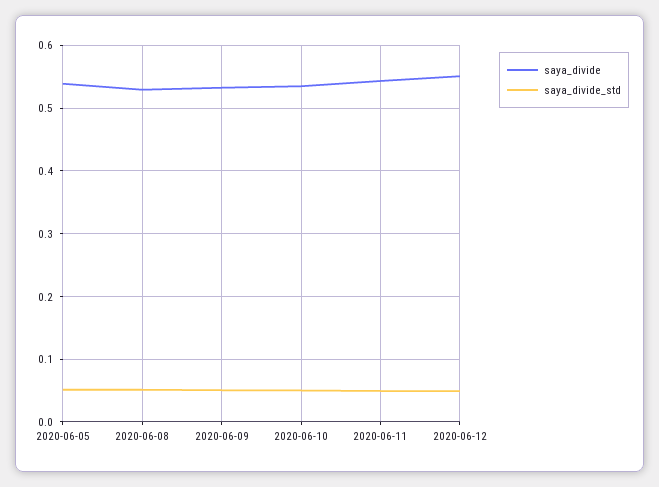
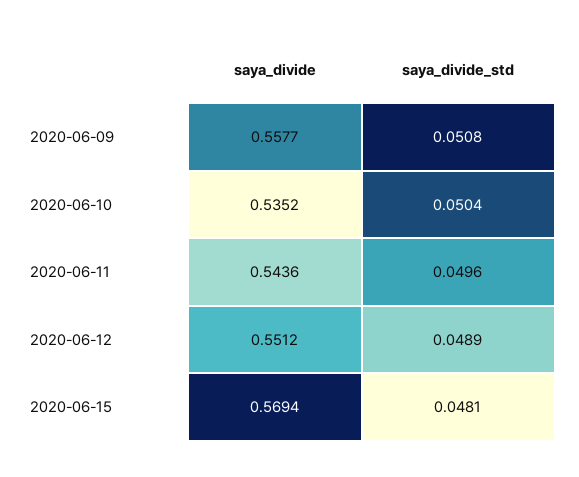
saya_divide, 2020-06-05: 0.54 -> none
saya_divide_std, 2020-06-05: 0.05 -> none
saya_divide, 2020-06-08: 0.53 -> none
saya_divide_std, 2020-06-08: 0.05 -> none
saya_divide, 2020-06-09: 0.53 -> 0.5577
saya_divide, 2020-06-15: none -> 0.5694
saya_divide_std, 2020-06-15: none -> 0.0481

